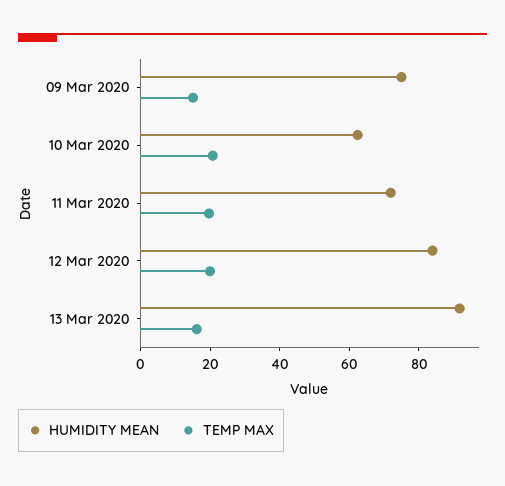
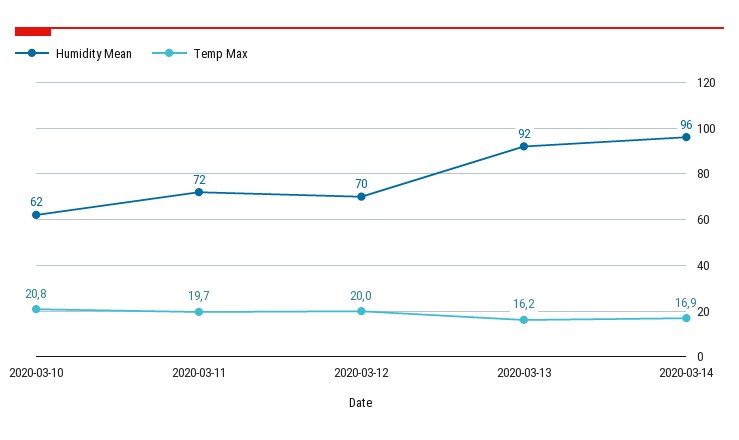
HUMIDITY MEAN, 09 Mar 2020: 75 -> none
TEMP MAX, 09 Mar 2020: 15 -> none
HUMIDITY MEAN, 12 Mar 2020: 85 -> 70
HUMIDITY MEAN, 2020-03-14: none -> 96
TEMP MAX, 2020-03-14: none -> 16.9

